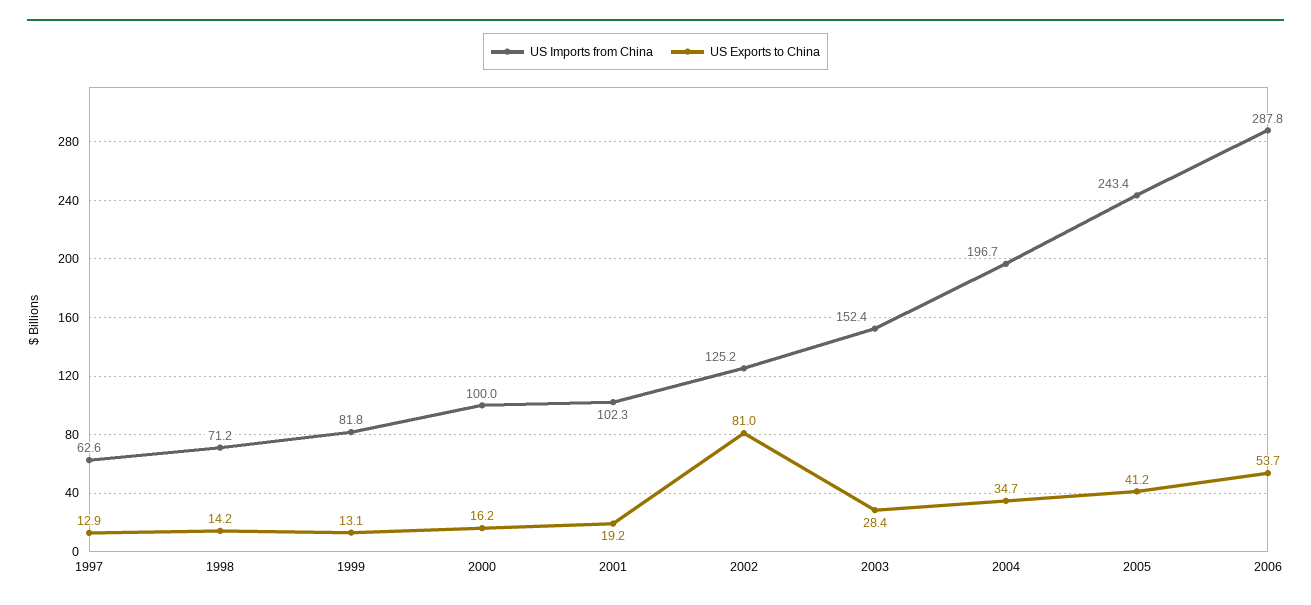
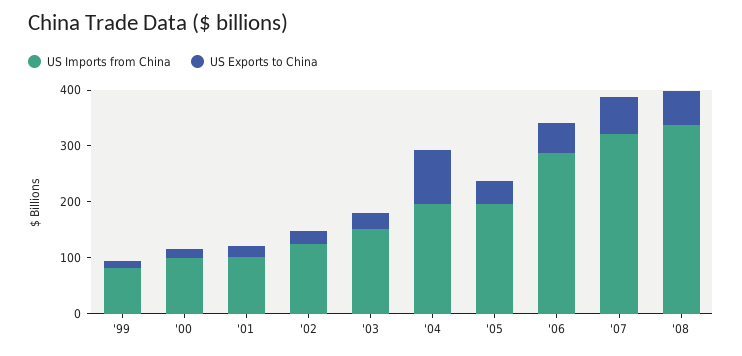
US Imports from China, 1997: 62.6 -> none
US Exports to China, 1997: 12.9 -> none
US Imports from China, 1998: 71.2 -> none
US Exports to China, 1998: 14.2 -> none
US Exports to China, 2002: 81 -> 20
US Exports to China, 2004: 34.7 -> 100
US Imports from China, 2005: 243.4 -> 200
US Imports from China, '07: none -> 320
US Exports to China, '07: none -> 60
US Imports from China, '08: none -> 340
US Exports to China, '08: none -> 60

